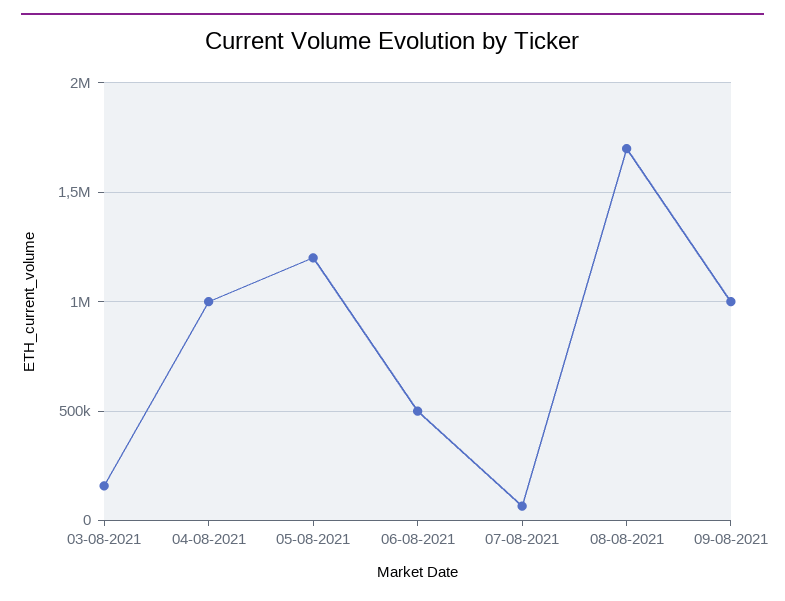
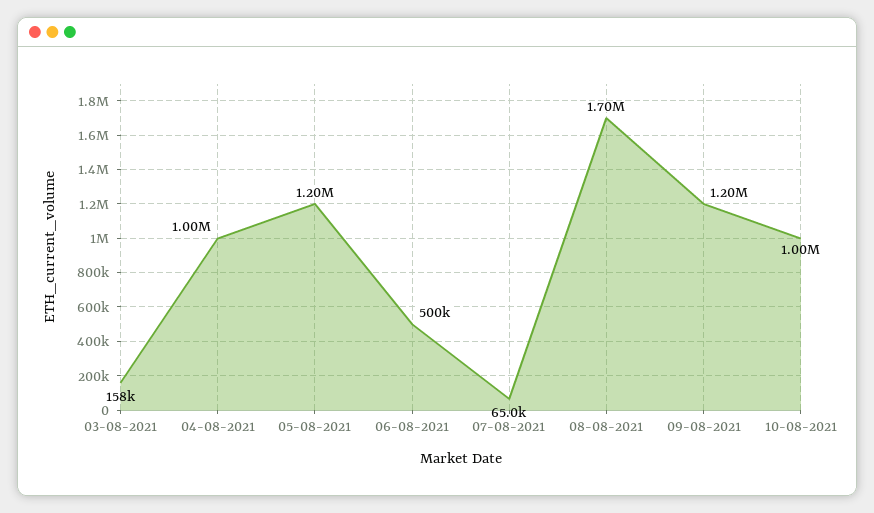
09-08-2021: 1000000 -> 1200000
10-08-2021: none -> 1000000

